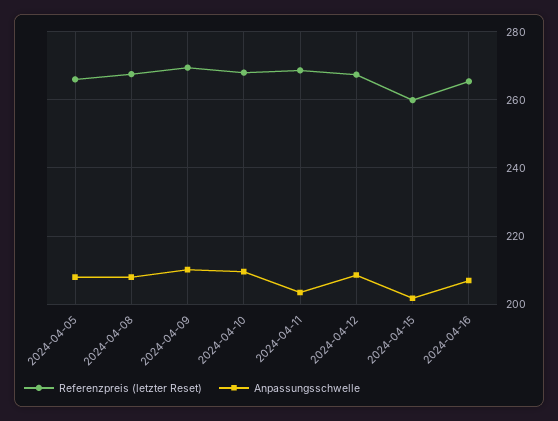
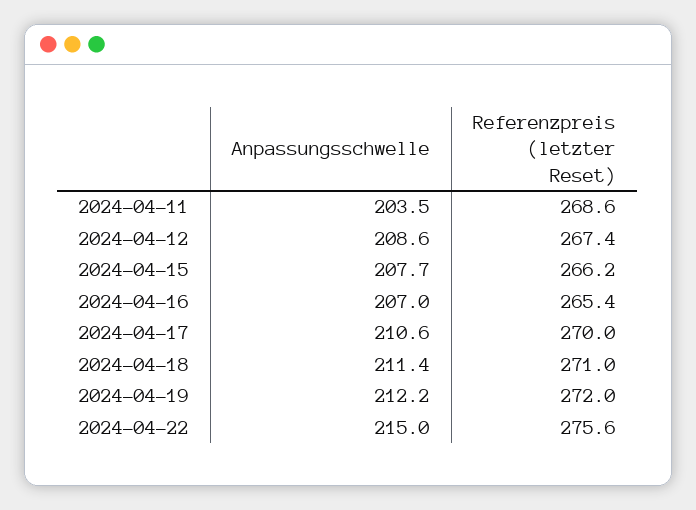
Referenzpreis (letzter Reset), 2024-04-05: 266 -> none
Anpassungsschwelle, 2024-04-05: 208 -> none
Referenzpreis (letzter Reset), 2024-04-08: 268 -> none
Anpassungsschwelle, 2024-04-08: 208 -> none
Referenzpreis (letzter Reset), 2024-04-09: 270 -> none
Anpassungsschwelle, 2024-04-09: 210 -> none
Referenzpreis (letzter Reset), 2024-04-10: 268 -> none
Anpassungsschwelle, 2024-04-10: 210 -> none
Referenzpreis (letzter Reset), 2024-04-15: 260 -> 266.2
Anpassungsschwelle, 2024-04-15: 202 -> 207.7
Anpassungsschwelle, 2024-04-17: none -> 210.6
Referenzpreis (letzter Reset), 2024-04-17: none -> 270
Anpassungsschwelle, 2024-04-18: none -> 211.4
Referenzpreis (letzter Reset), 2024-04-18: none -> 271
Anpassungsschwelle, 2024-04-19: none -> 212.2
Referenzpreis (letzter Reset), 2024-04-19: none -> 272
Anpassungsschwelle, 2024-04-22: none -> 215
Referenzpreis (letzter Reset), 2024-04-22: none -> 275.6

